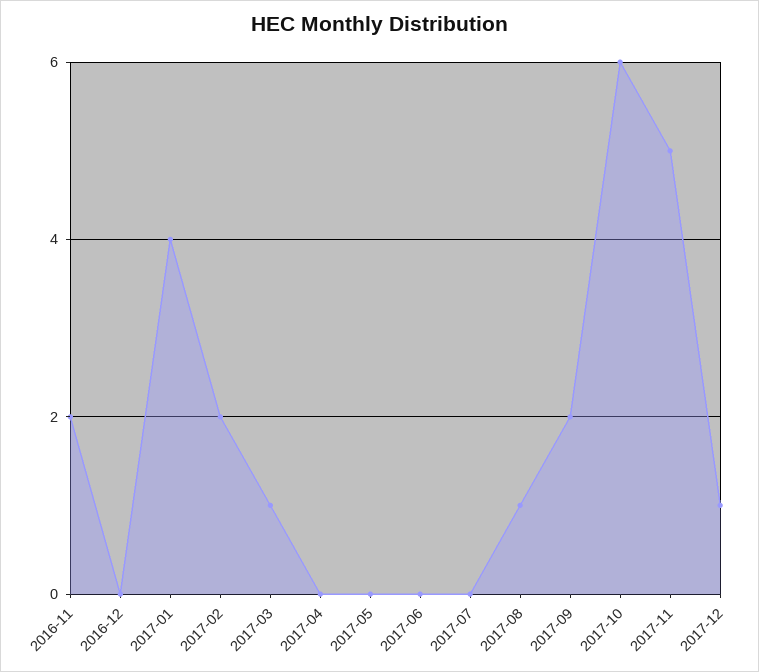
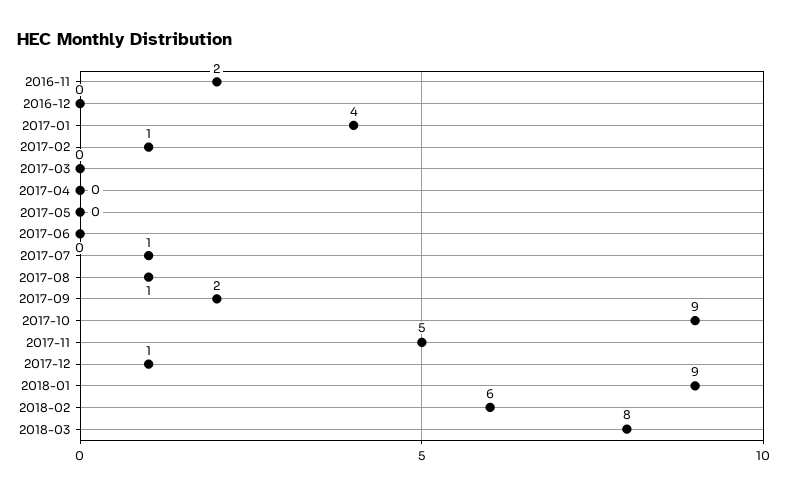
2017-02: 2 -> 1
2017-03: 1 -> 0
2017-07: 0 -> 1
2017-10: 6 -> 9
2018-01: none -> 9
2018-02: none -> 6
2018-03: none -> 8

